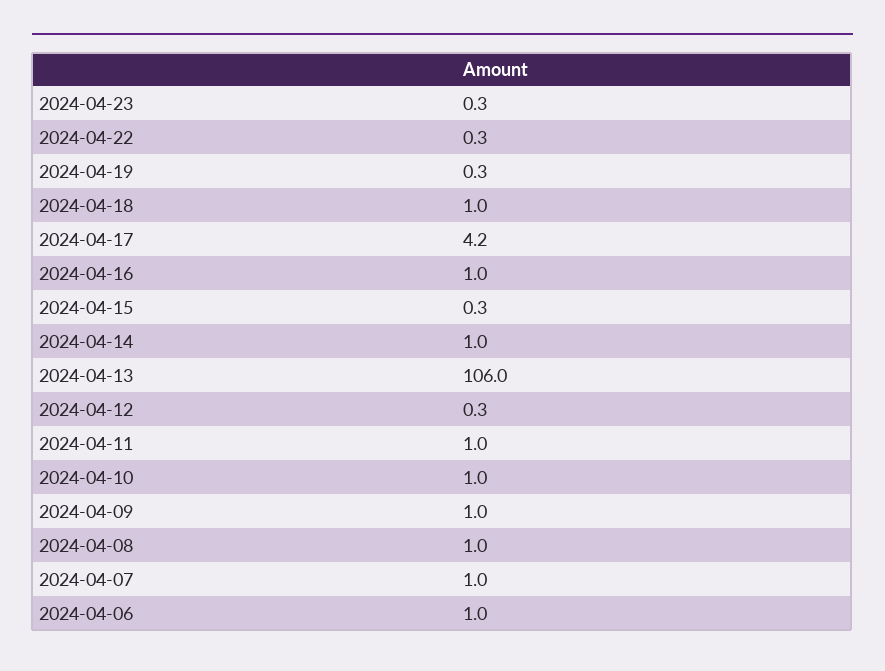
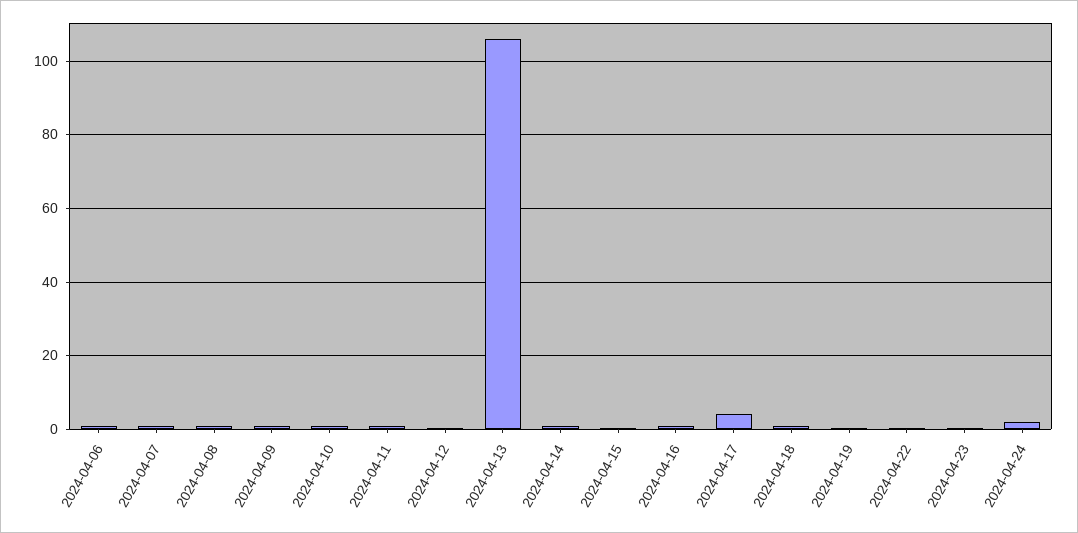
2024-04-24: none -> 2

